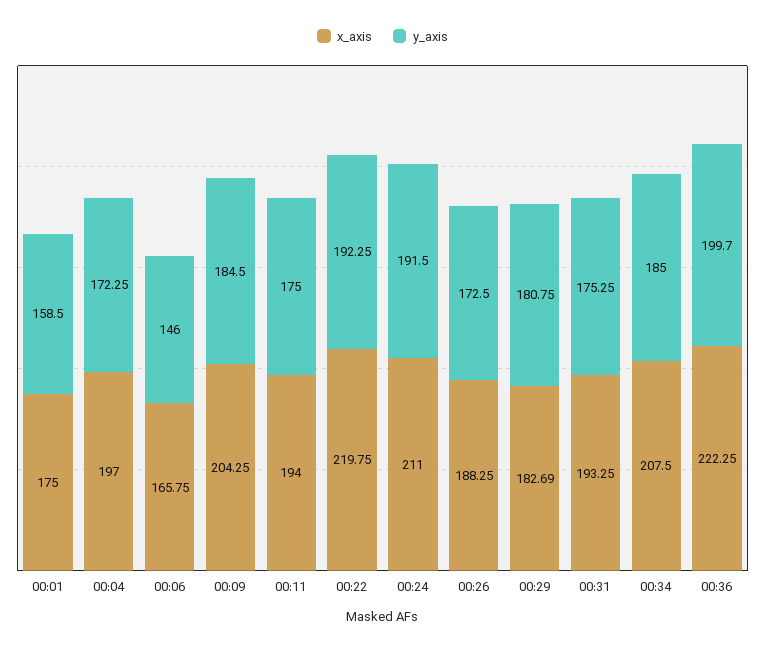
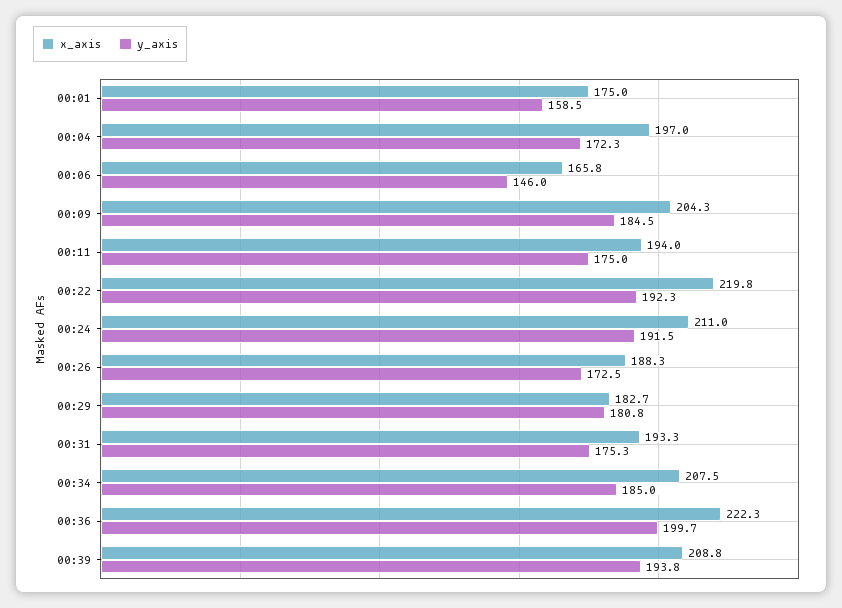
x_axis, 00:39: none -> 208.8
y_axis, 00:39: none -> 193.8

